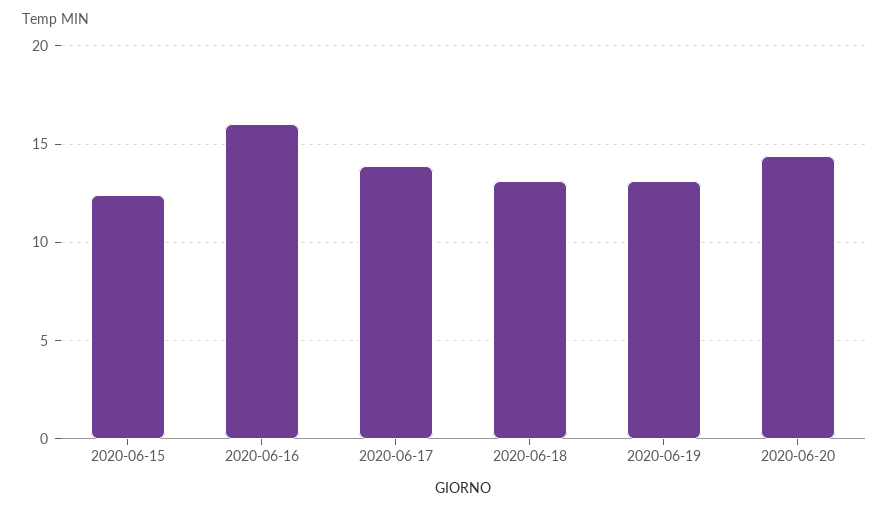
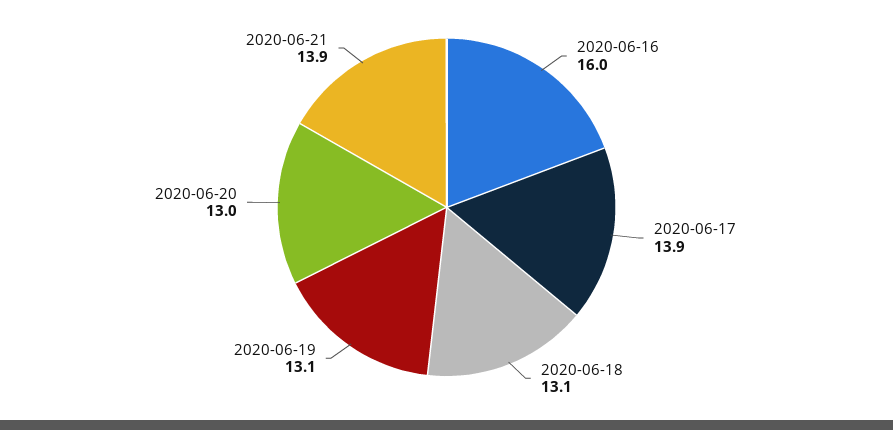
2020-06-15: 12.5 -> none
2020-06-20: 14.5 -> 13
2020-06-21: none -> 13.9

